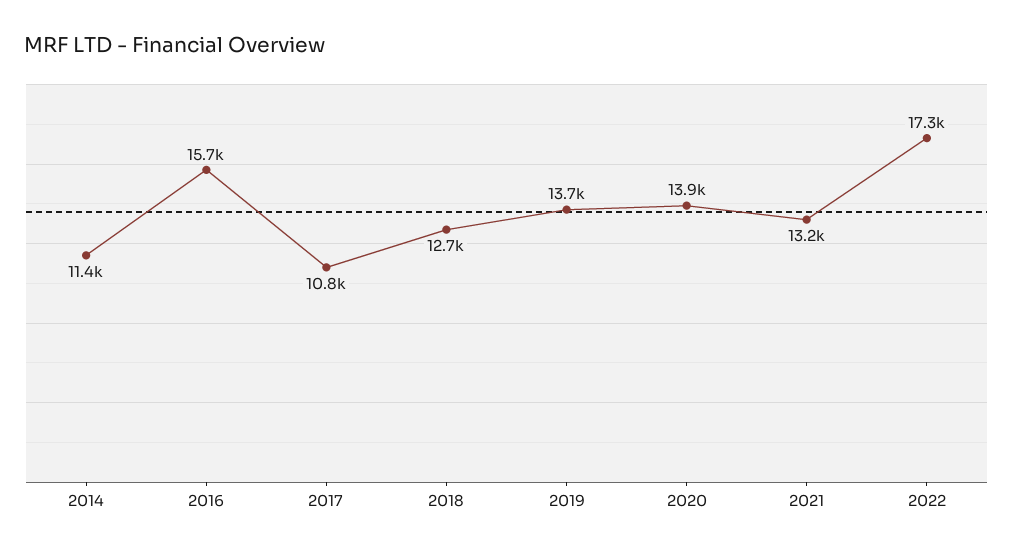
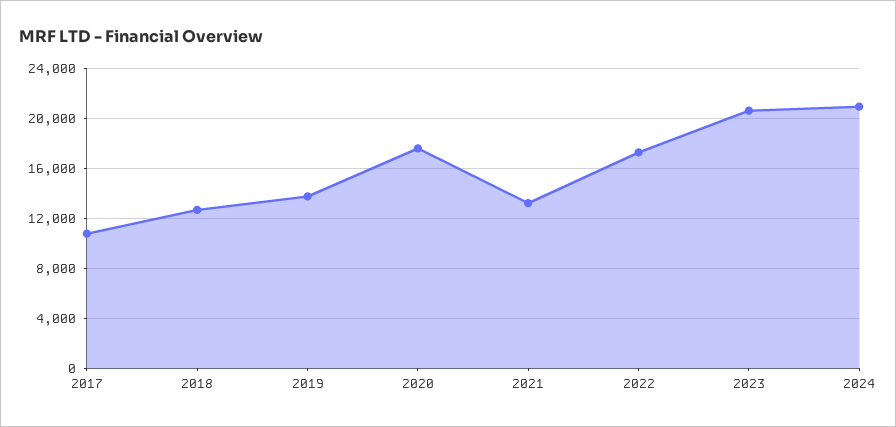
2014: 11400 -> none
2016: 15700 -> none
2020: 13900 -> 17500
2023: none -> 20500
2024: none -> 21000

